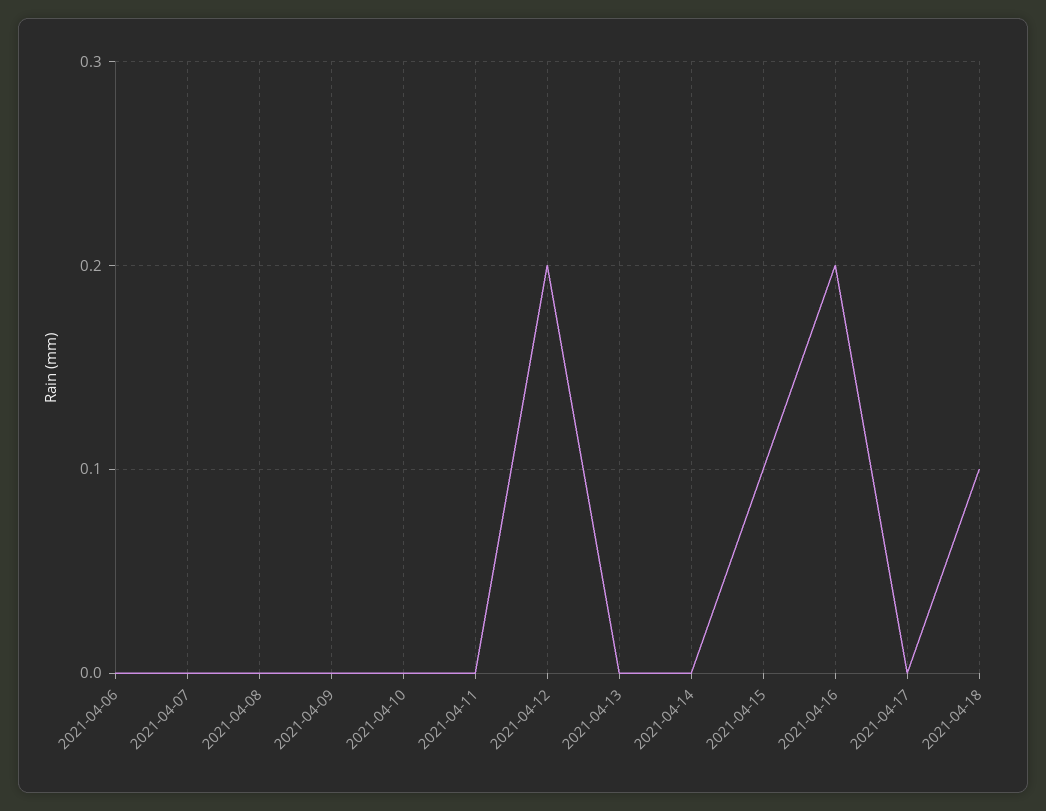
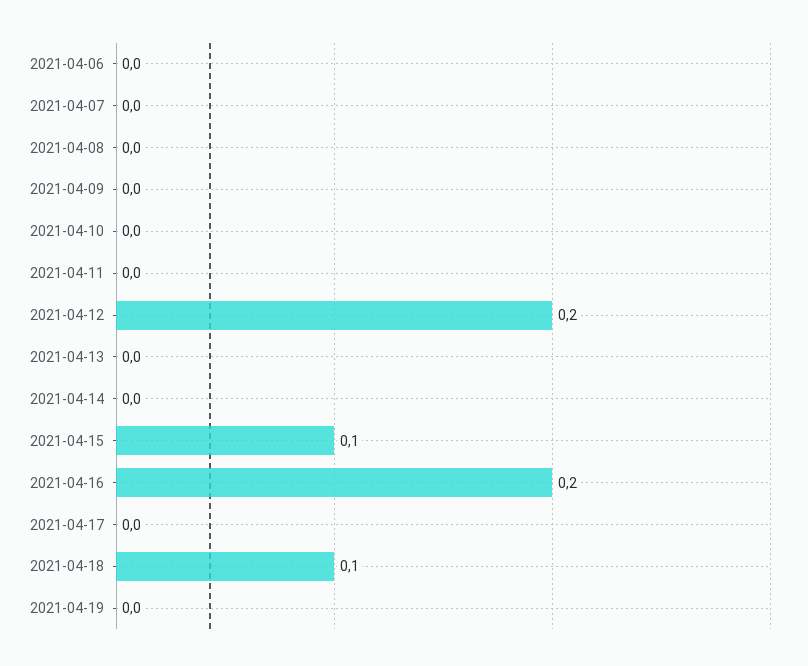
2021-04-19: none -> 0

